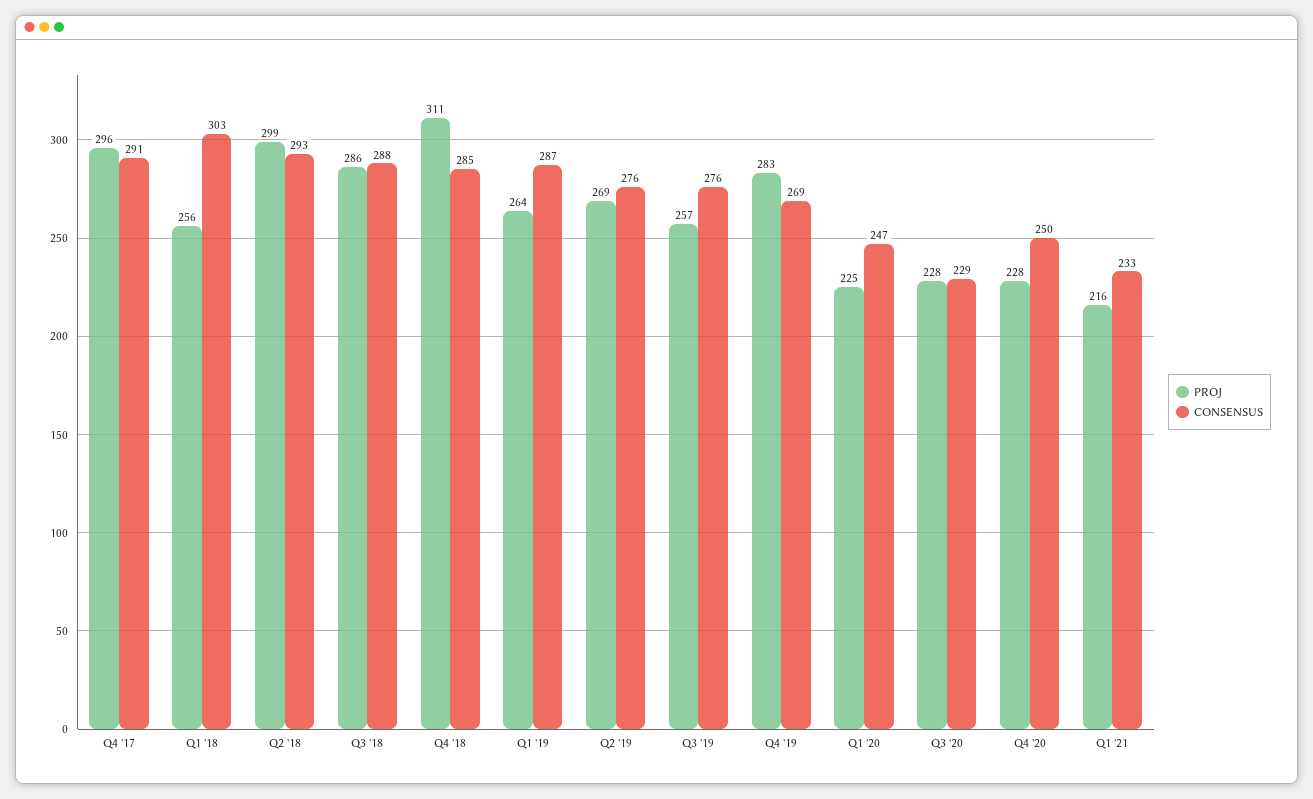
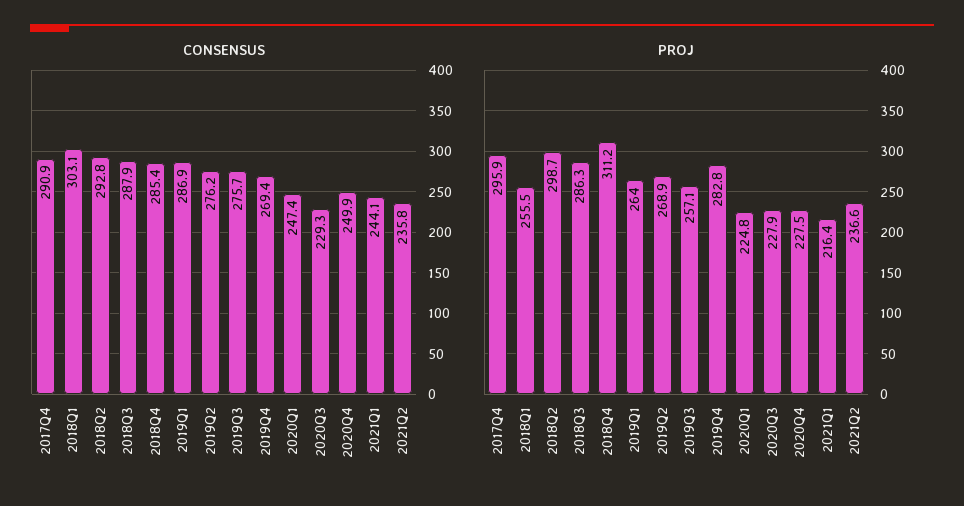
CONSENSUS, Q1 '21: 233 -> 244.1
CONSENSUS, 2021Q2: none -> 235.8
PROJ, 2021Q2: none -> 236.6

